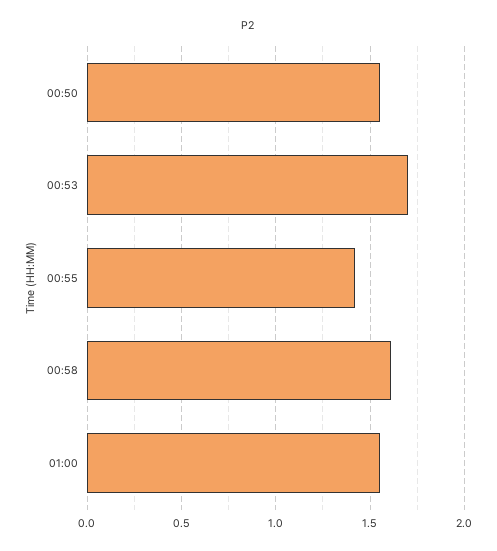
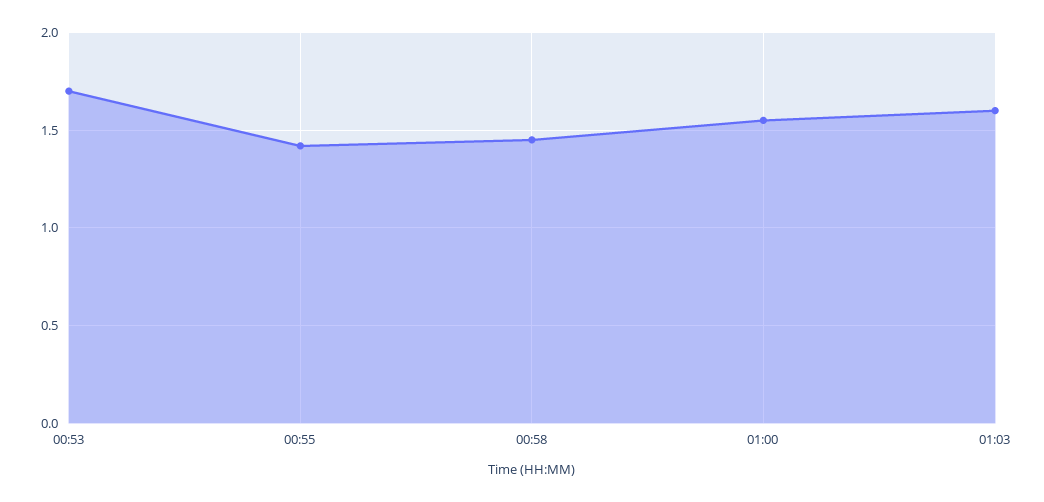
00:50: 1.55 -> none
00:58: 1.6 -> 1.45
01:03: none -> 1.6

